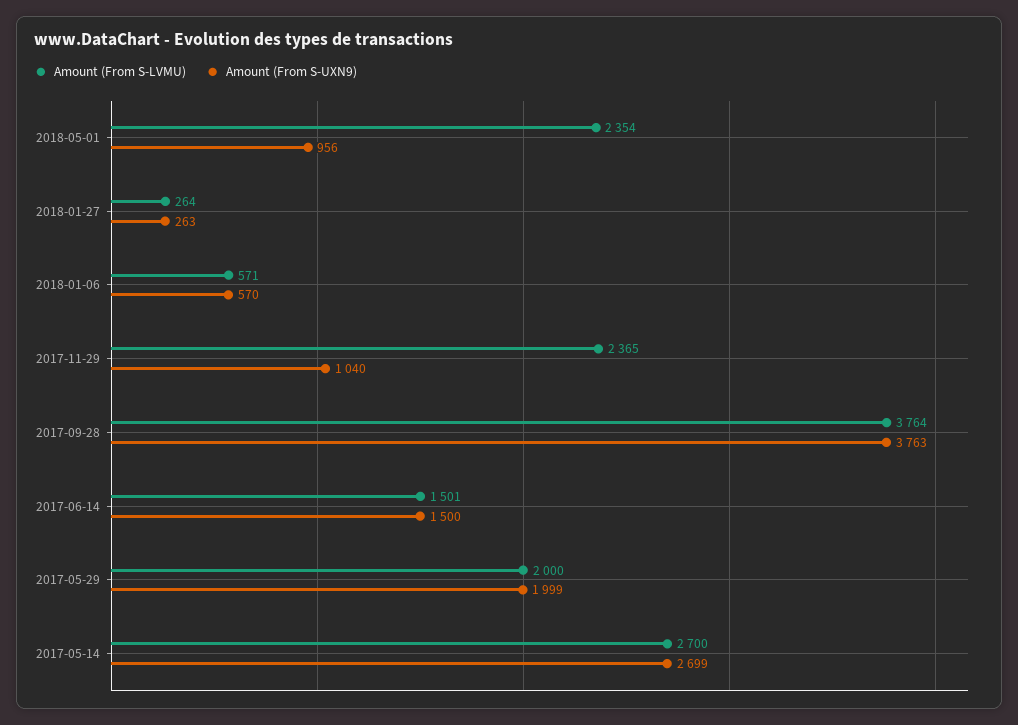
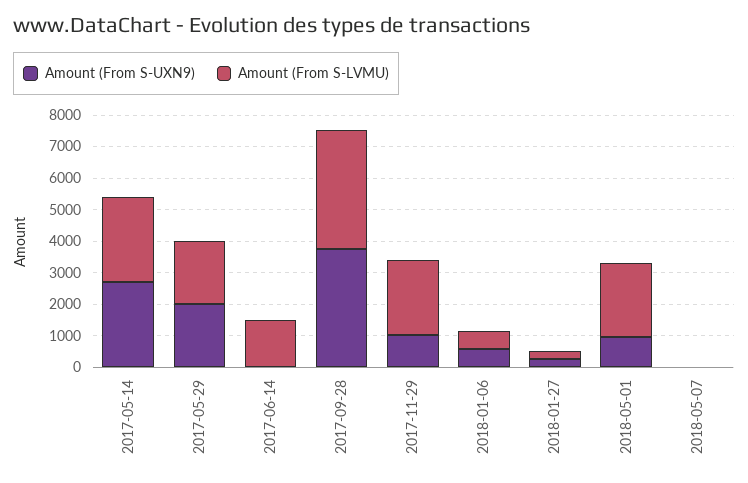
Amount (From S-UXN9), 2017-06-14: 1500 -> 0
Amount (From S-UXN9), 2018-05-07: none -> 0
Amount (From S-LVMU), 2018-05-07: none -> 0

